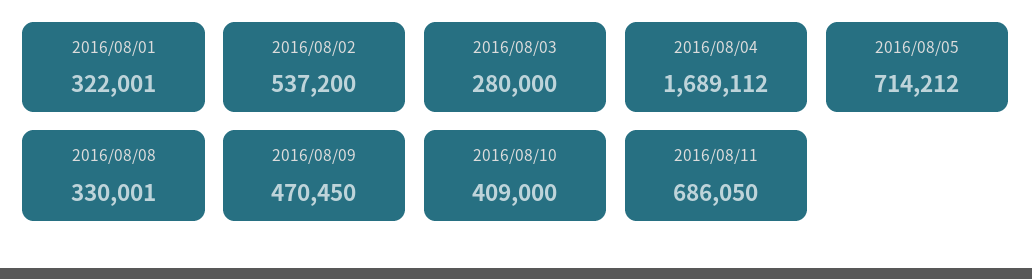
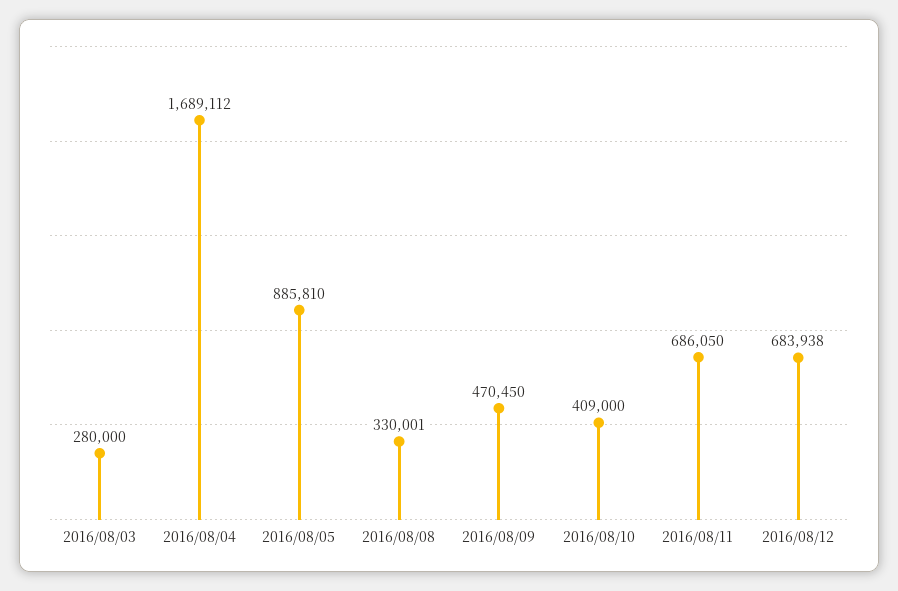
2016/08/01: 322001 -> none
2016/08/02: 537200 -> none
2016/08/05: 714212 -> 885810
2016/08/12: none -> 683938

